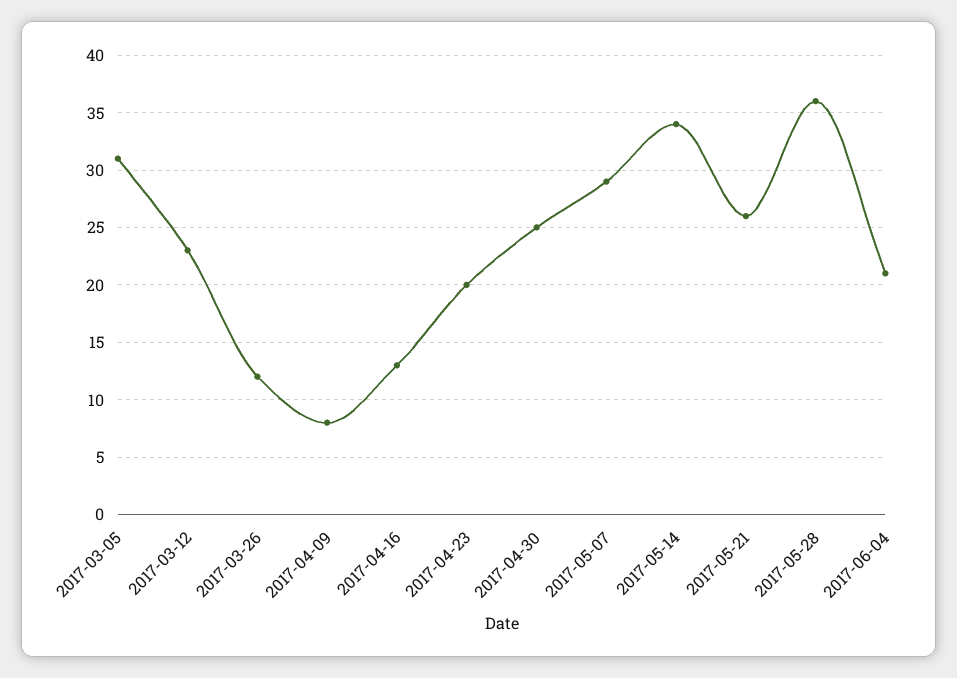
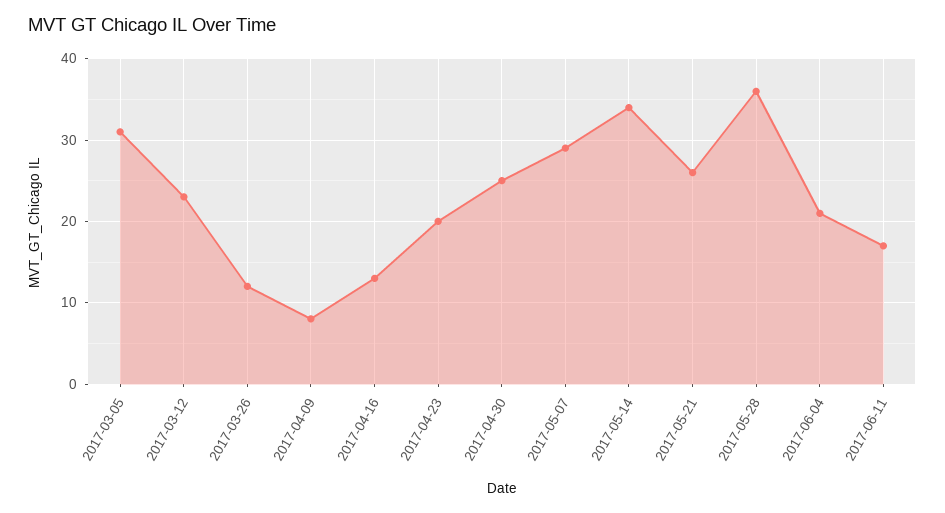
2017-06-11: none -> 17

